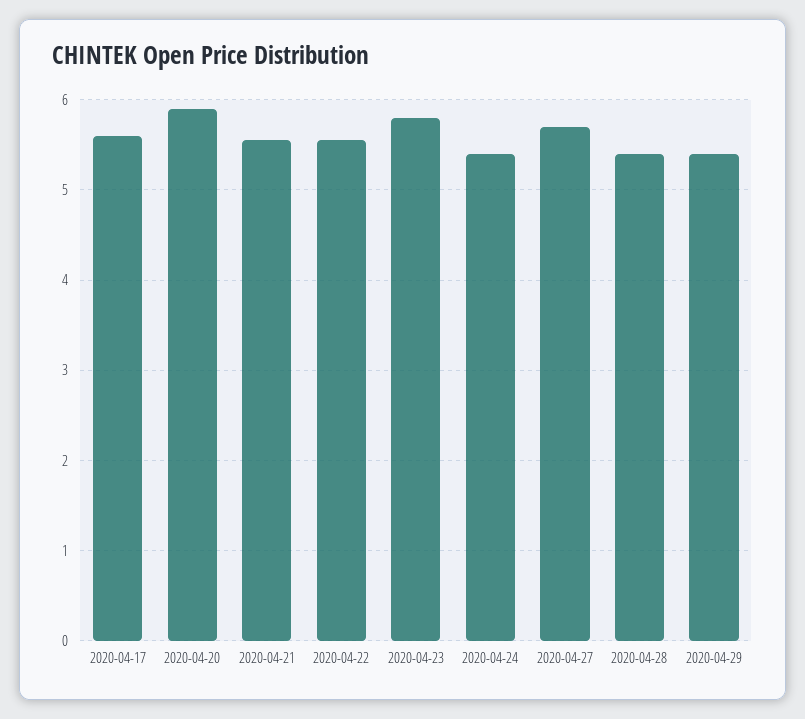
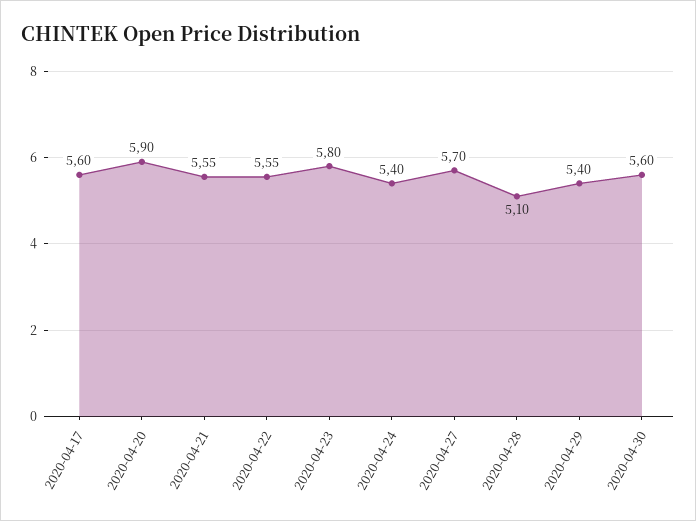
2020-04-28: 5.4 -> 5.1
2020-04-30: none -> 5.6

